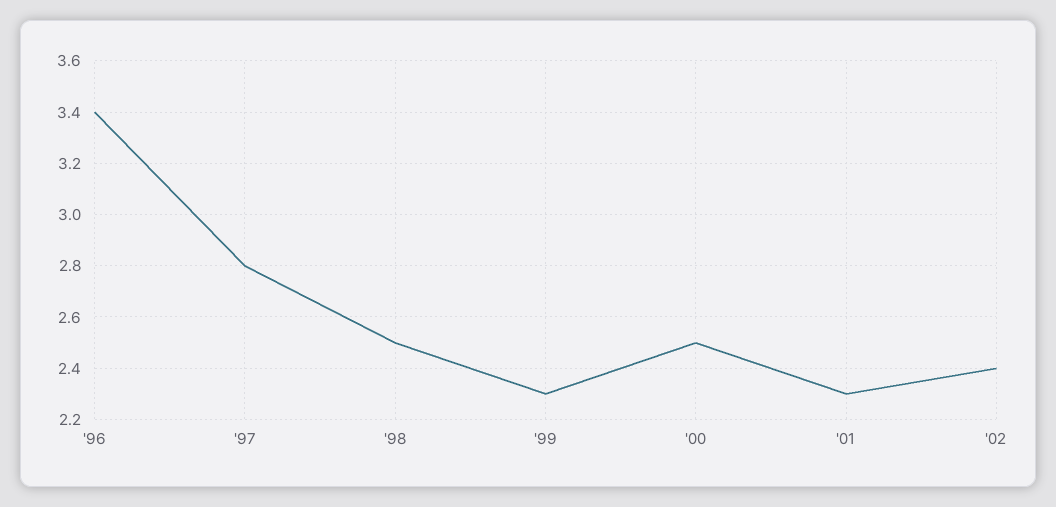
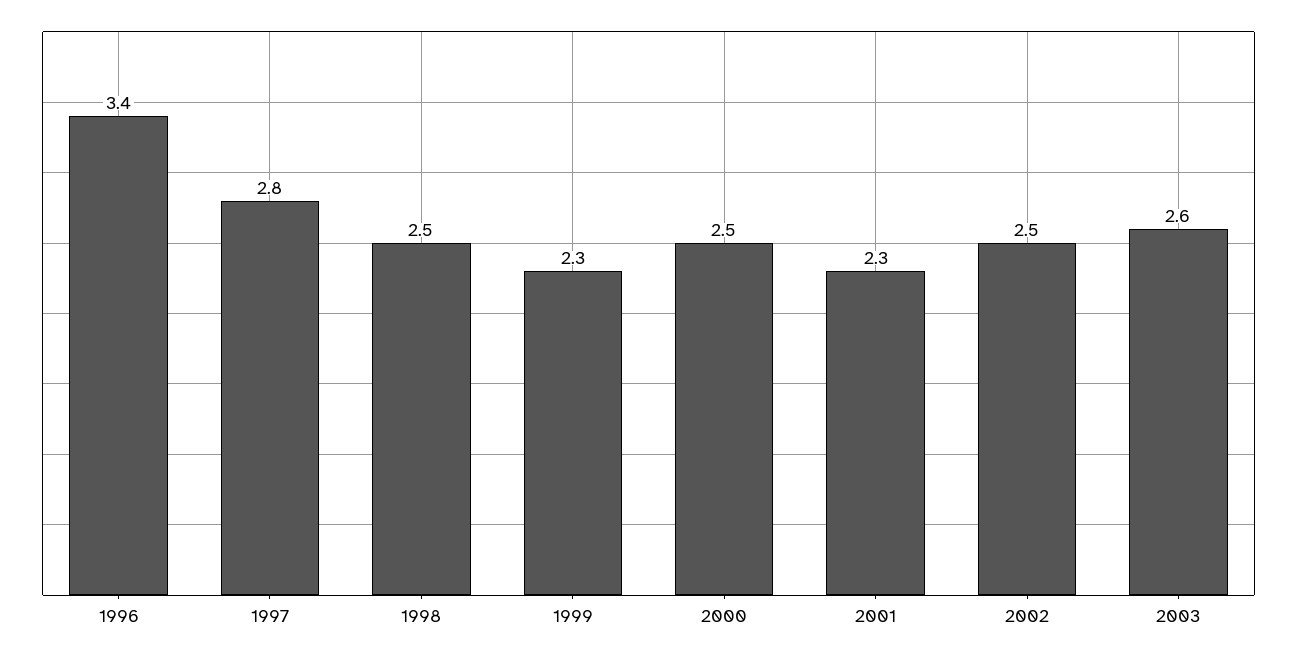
'02: 2.4 -> 2.5
2003: none -> 2.6

